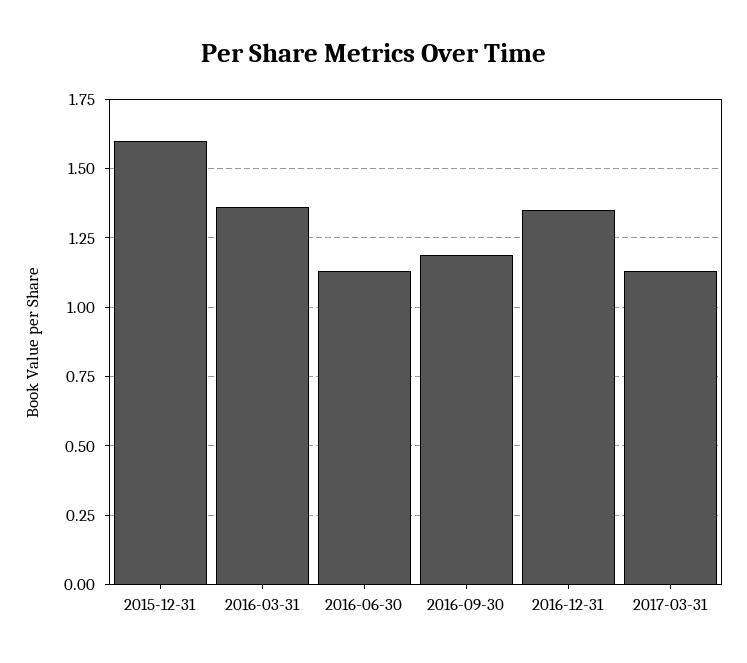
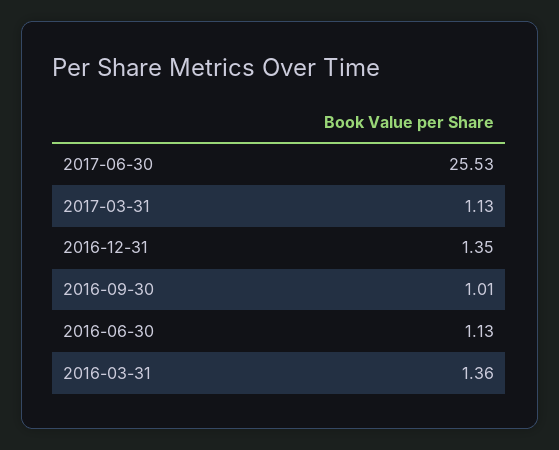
2015-12-31: 1.6 -> none
2016-09-30: 1.2 -> 1.01
2017-06-30: none -> 25.53

